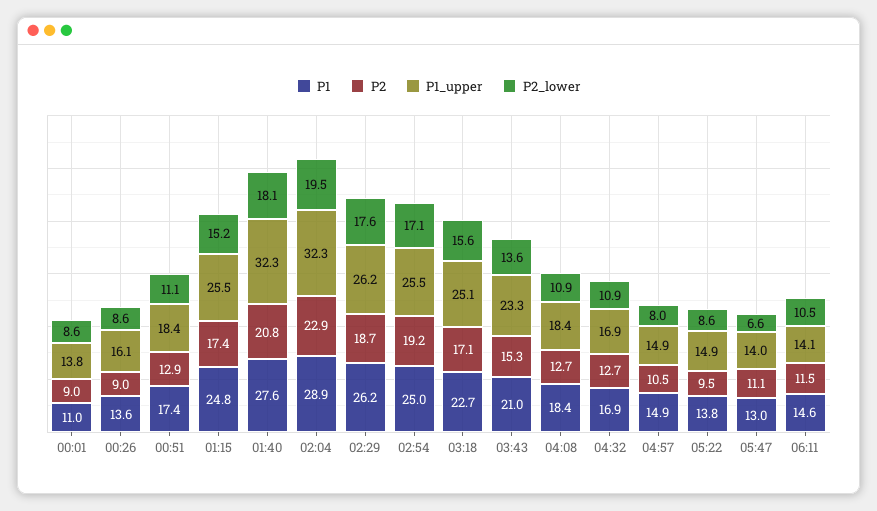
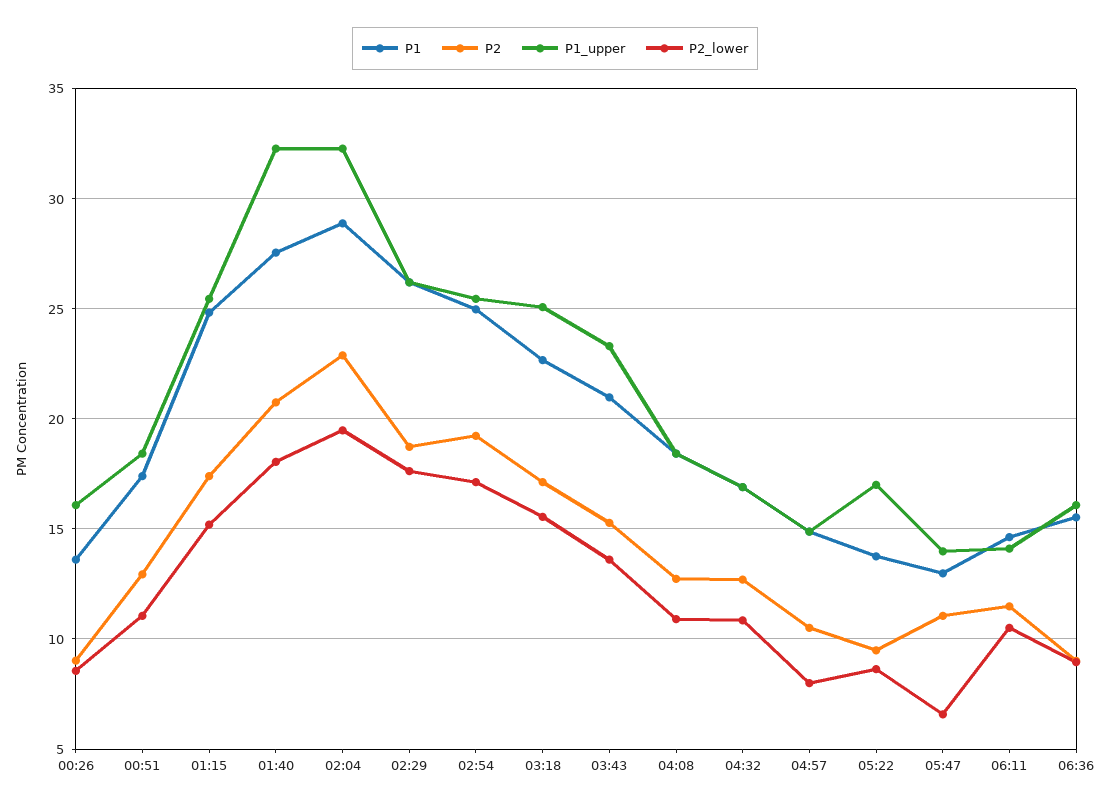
P1, 00:01: 11 -> none
P2, 00:01: 9 -> none
P1_upper, 00:01: 13.8 -> none
P2_lower, 00:01: 8.6 -> none
P1_upper, 05:22: 14.9 -> 17
P1, 06:36: none -> 15.5
P2, 06:36: none -> 9
P1_upper, 06:36: none -> 16
P2_lower, 06:36: none -> 9

